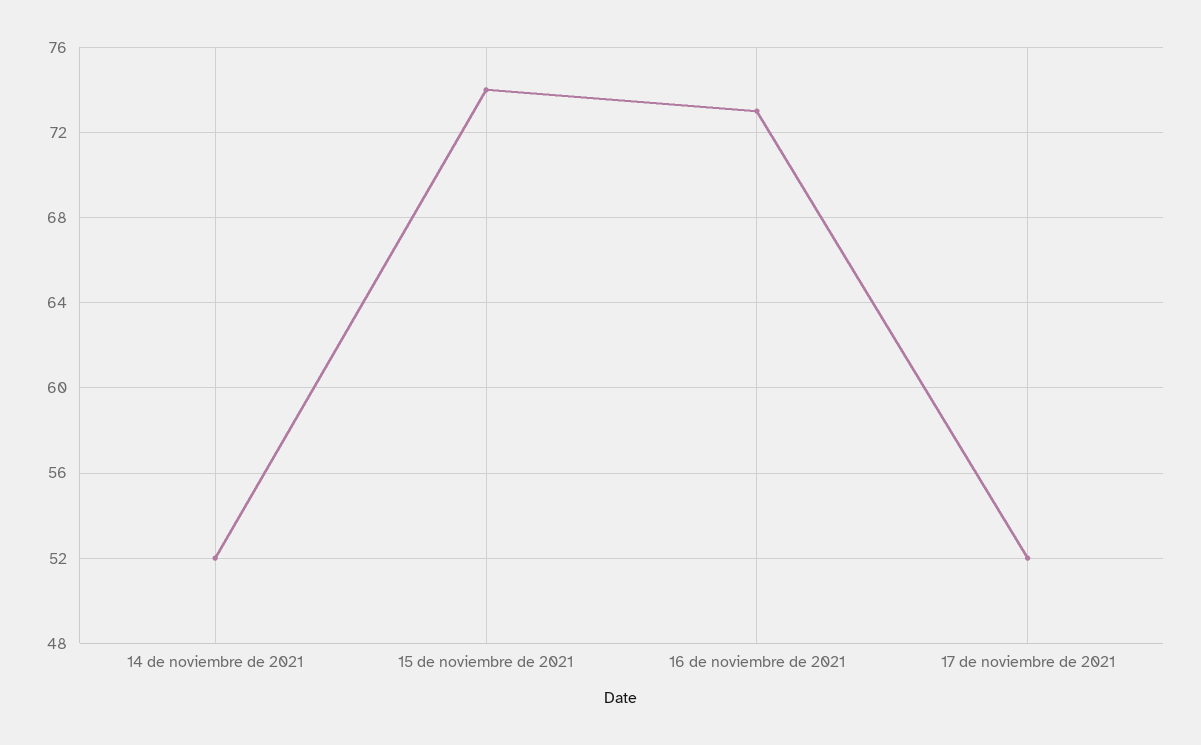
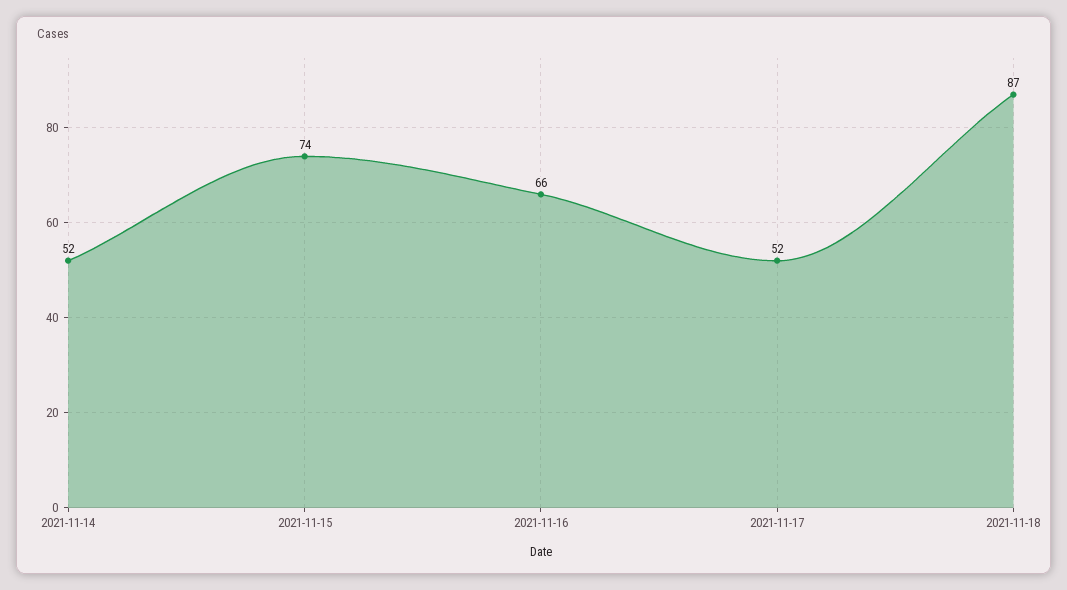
16 de noviembre de 2021: 73 -> 66
2021-11-18: none -> 87

